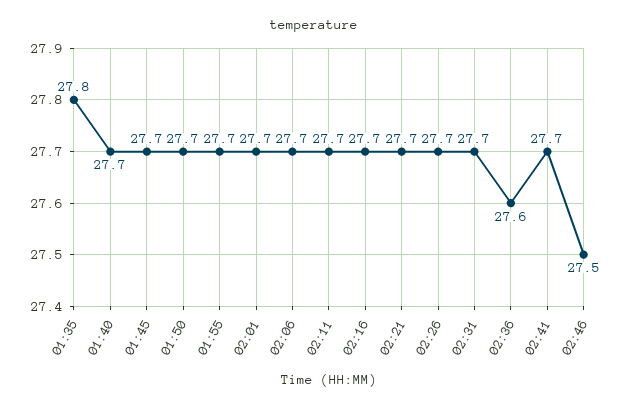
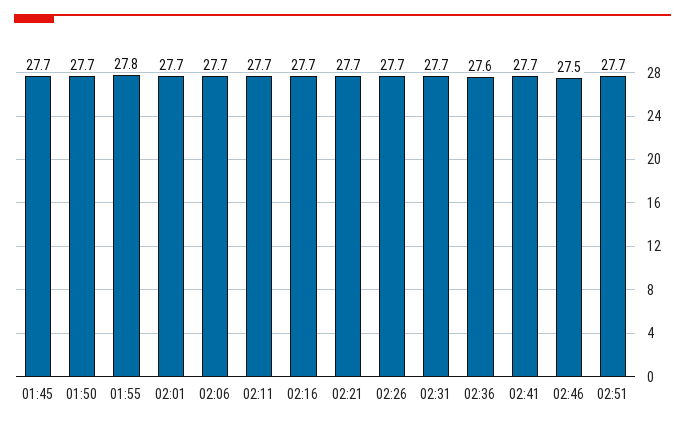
01:35: 27.8 -> none
01:40: 27.7 -> none
01:55: 27.7 -> 27.8
02:51: none -> 27.7

